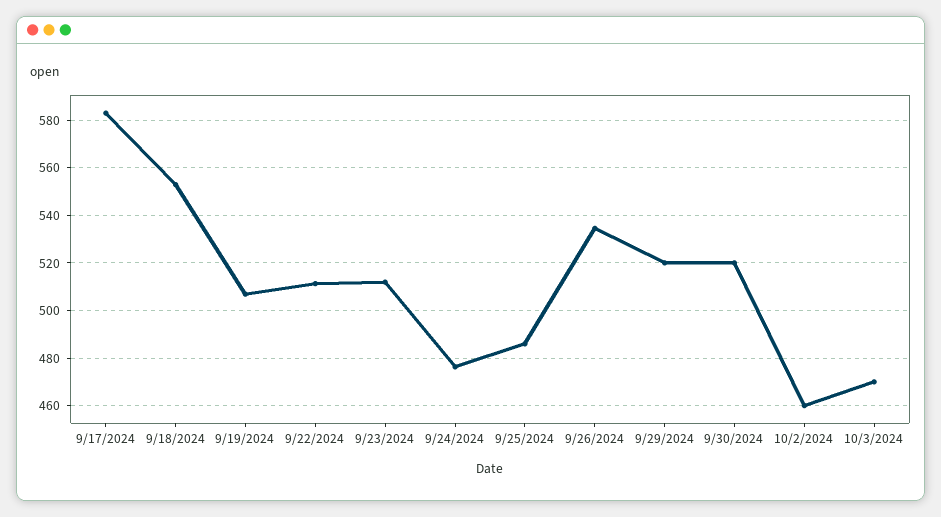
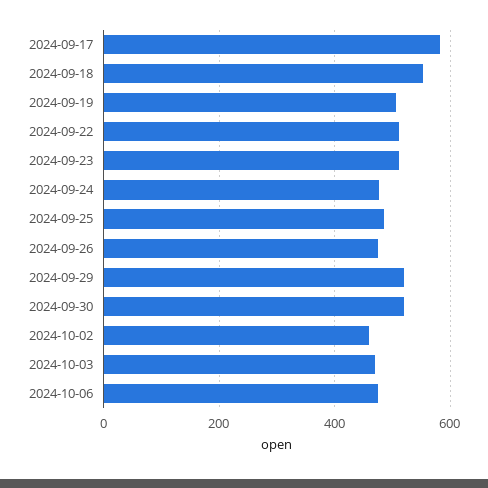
9/26/2024: 535 -> 480
2024-10-06: none -> 480

